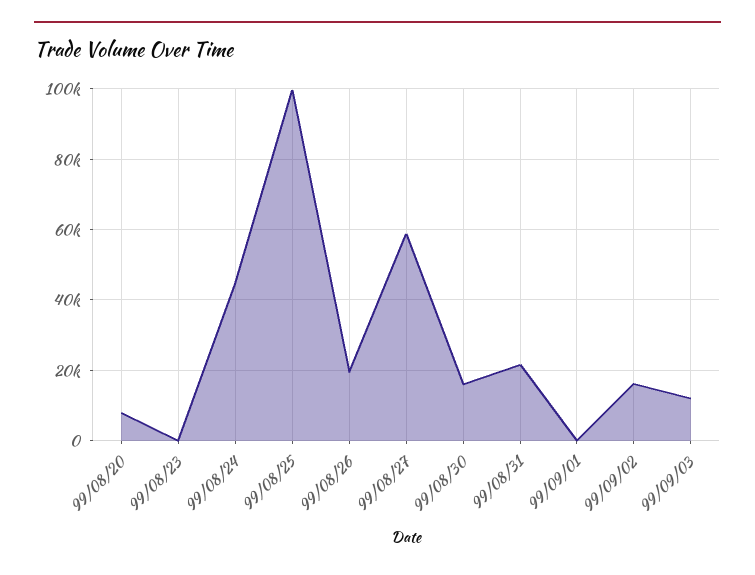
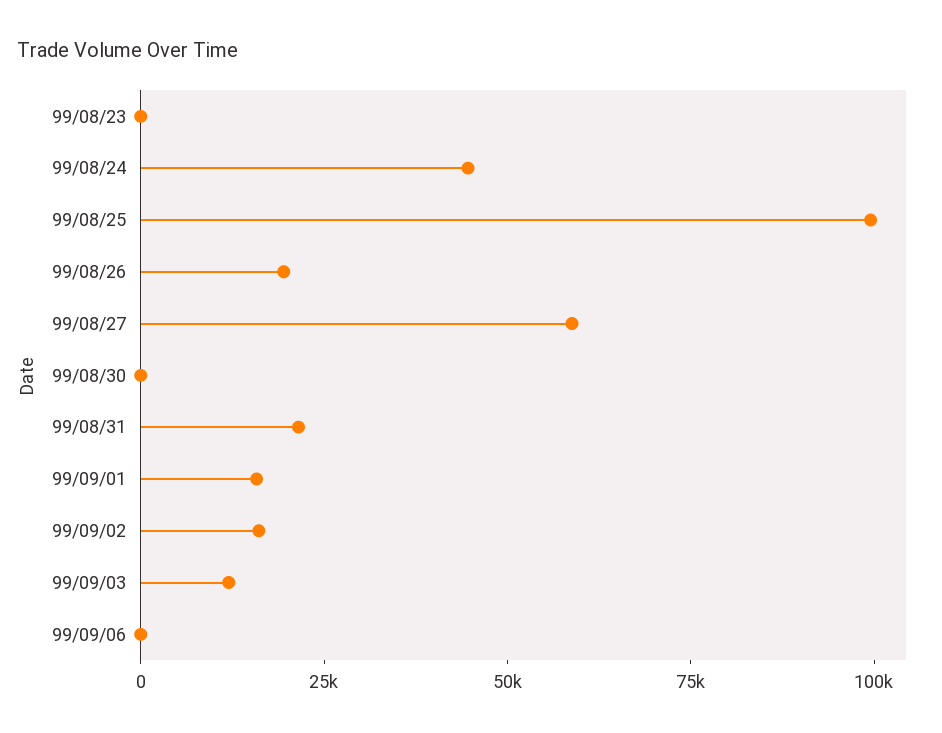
99/08/20: 8000 -> none
99/08/30: 16000 -> 0
99/09/01: 0 -> 15000
99/09/06: none -> 0

